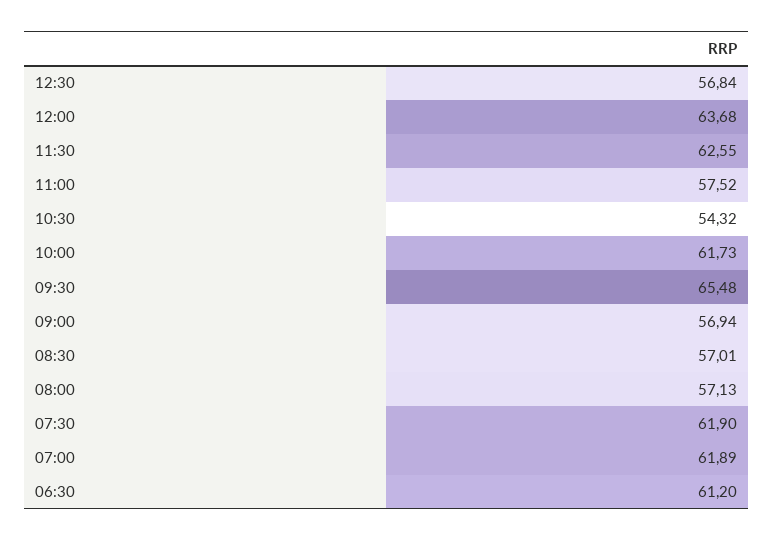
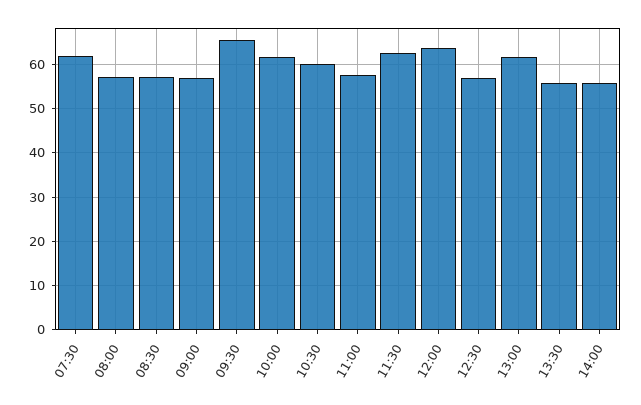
10:30: 54.32 -> 60
07:00: 61.89 -> none
06:30: 61.2 -> none
13:00: none -> 62
13:30: none -> 56
14:00: none -> 56

